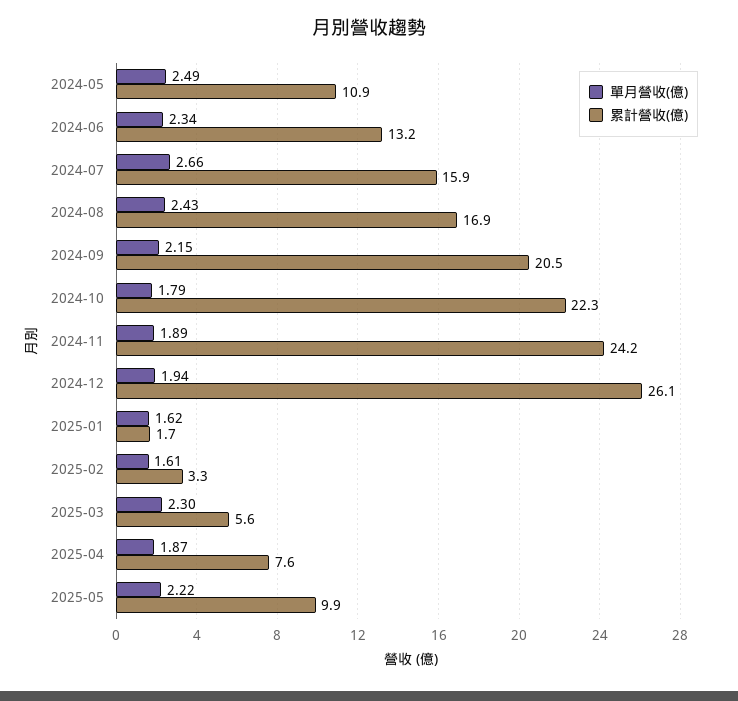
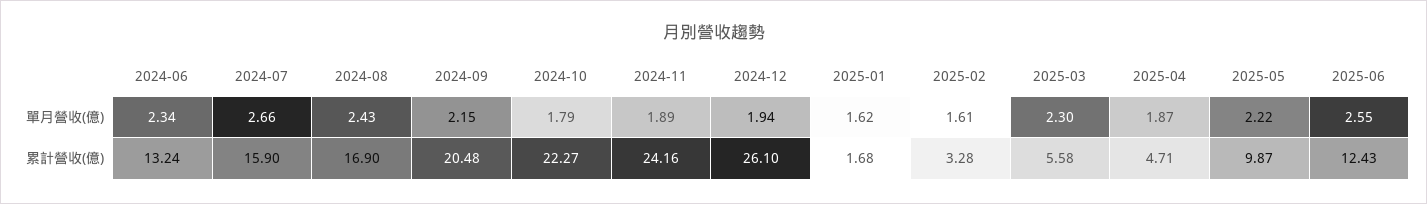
單月營收(億), 2024-05: 2.49 -> none
累計營收(億), 2024-05: 10.9 -> none
累計營收(億), 2025-04: 7.6 -> 4.71
單月營收(億), 2025-06: none -> 2.55
累計營收(億), 2025-06: none -> 12.43

